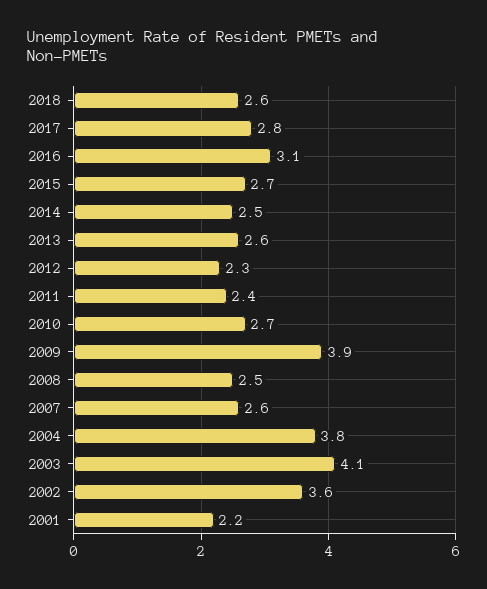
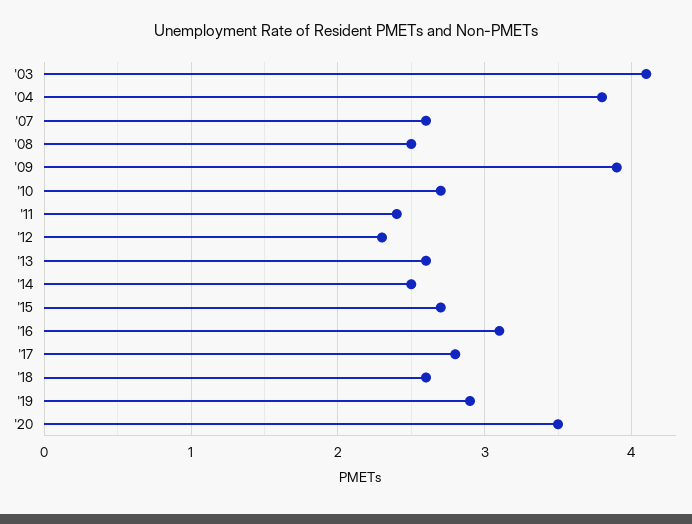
2002: 3.6 -> none
2001: 2.2 -> none
'19: none -> 2.9
'20: none -> 3.5

